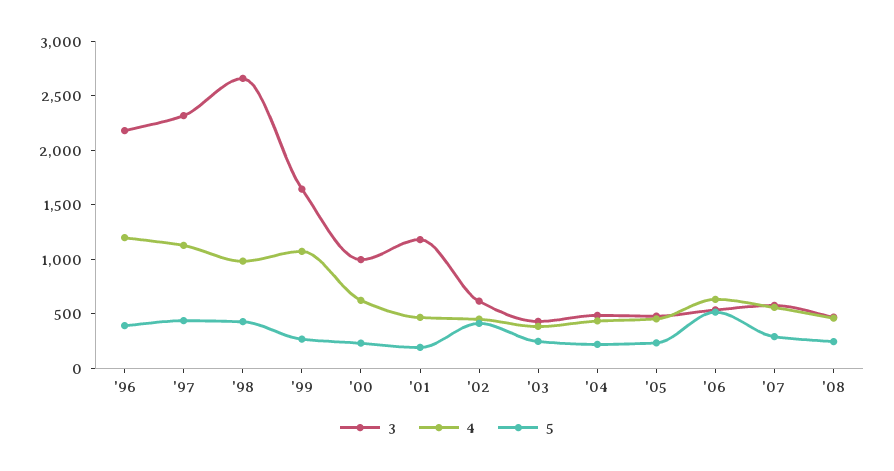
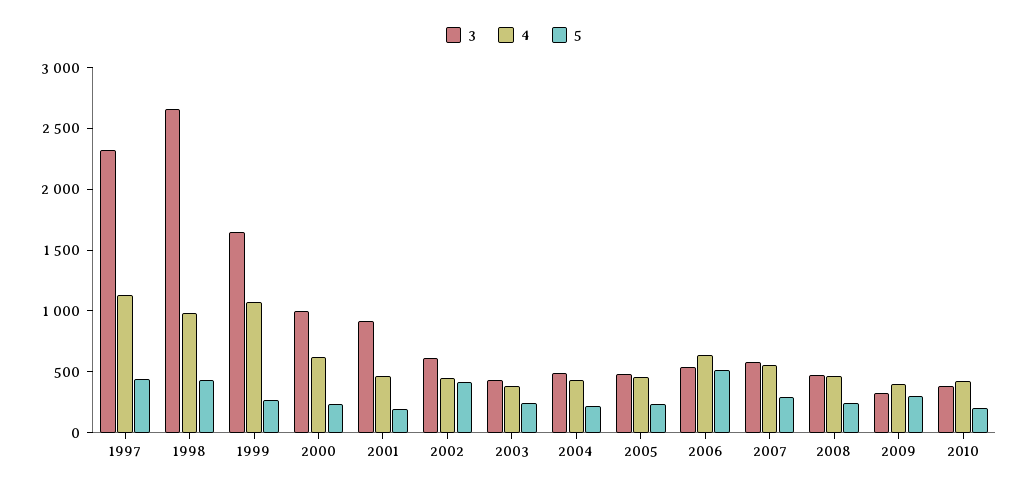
3, '96: 2200 -> none
4, '96: 1200 -> none
5, '96: 400 -> none
3, '01: 1200 -> 900
3, 2009: none -> 300
4, 2009: none -> 400
5, 2009: none -> 300
3, 2010: none -> 400
4, 2010: none -> 400
5, 2010: none -> 200

